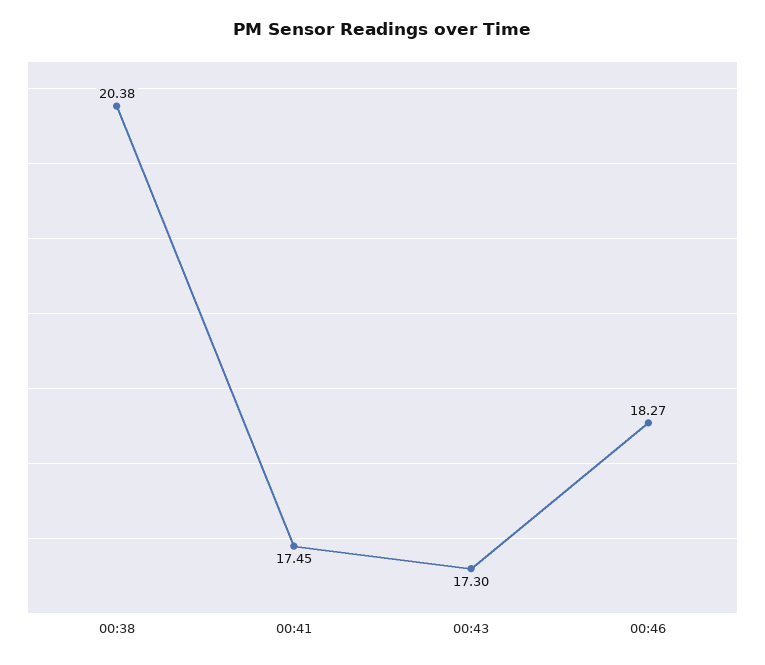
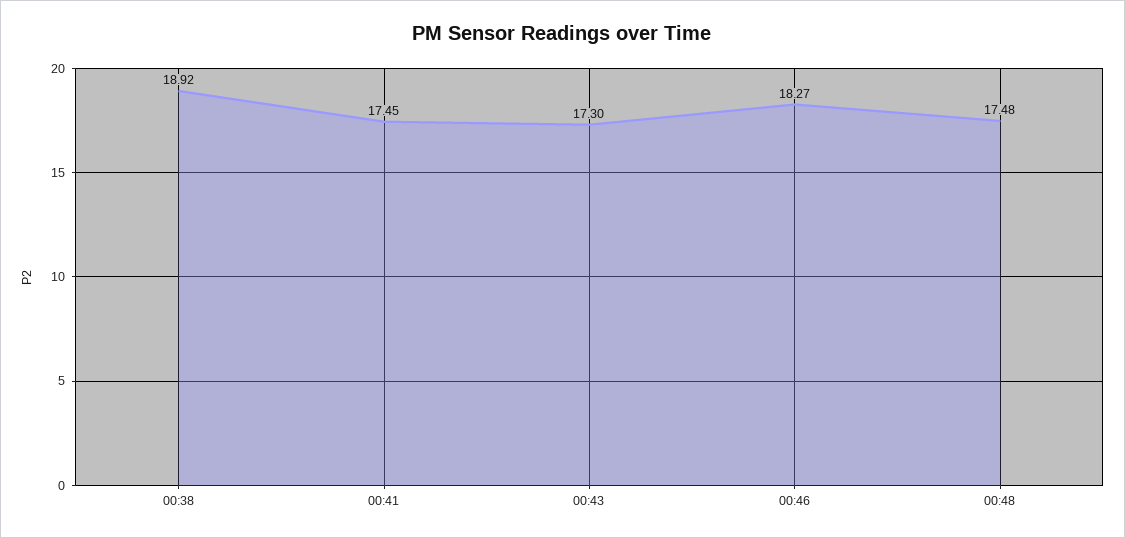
00:38: 20.38 -> 18.92
00:48: none -> 17.48

